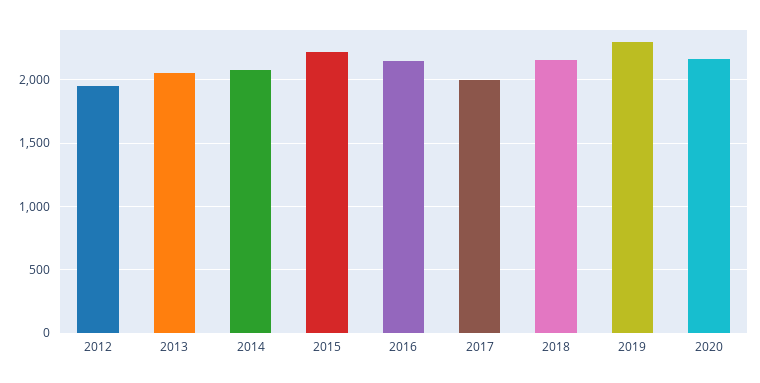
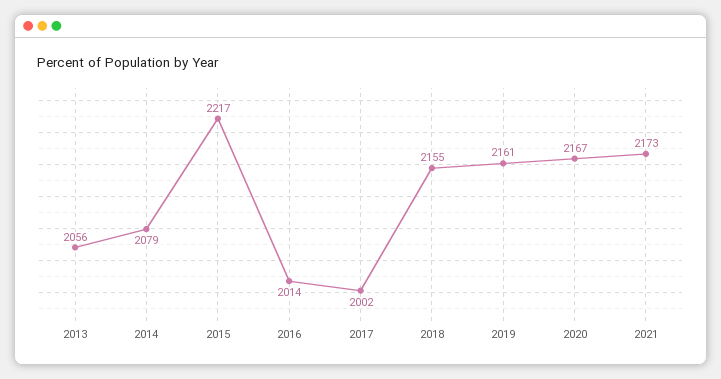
2012: 1950 -> none
2016: 2150 -> 2014
2019: 2300 -> 2161
2021: none -> 2173

